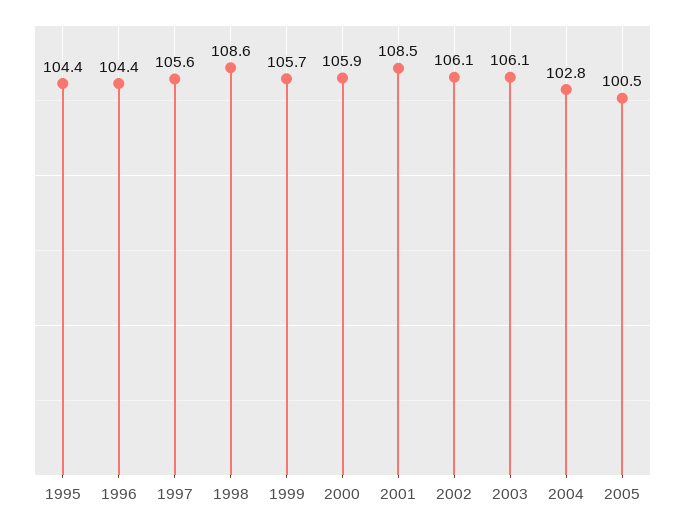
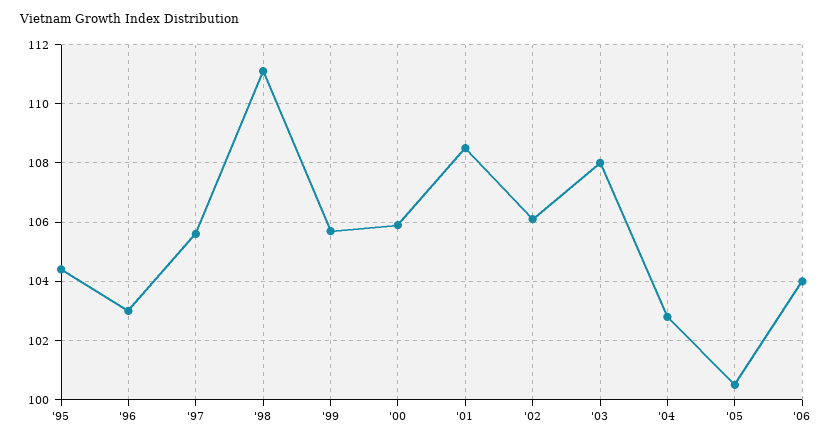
1996: 104.4 -> 103
1998: 108.6 -> 111
2003: 106.1 -> 108
'06: none -> 104

